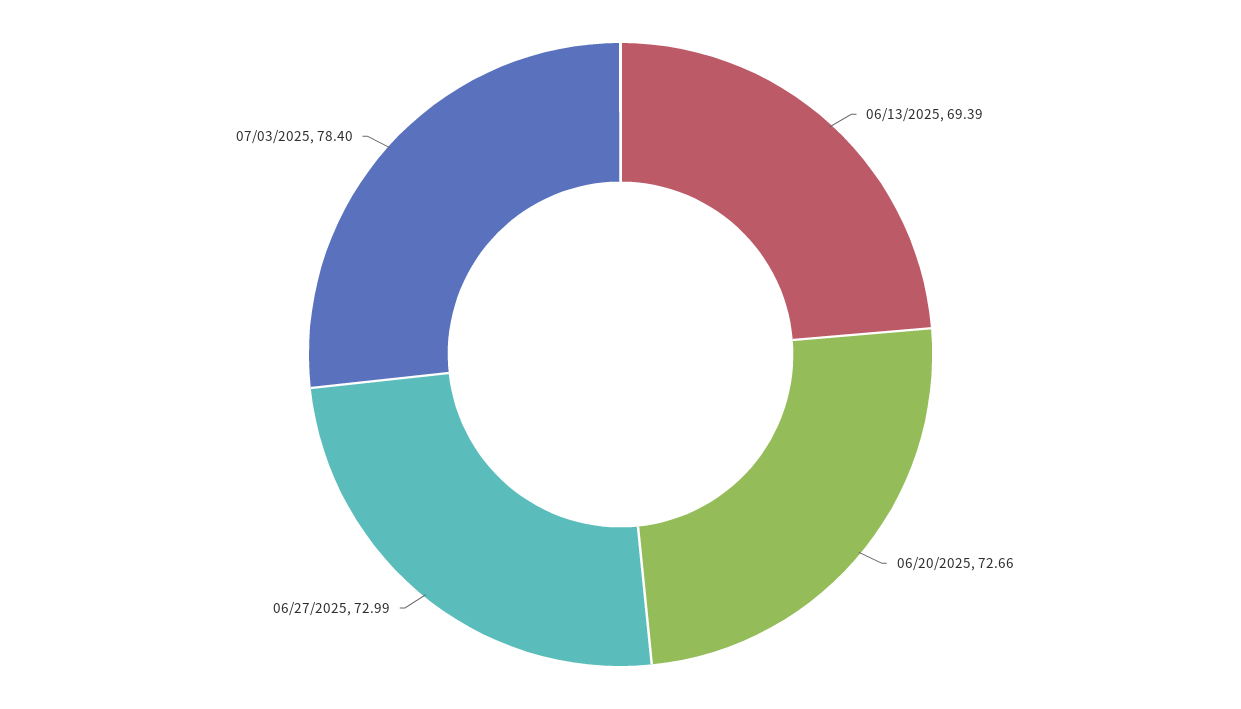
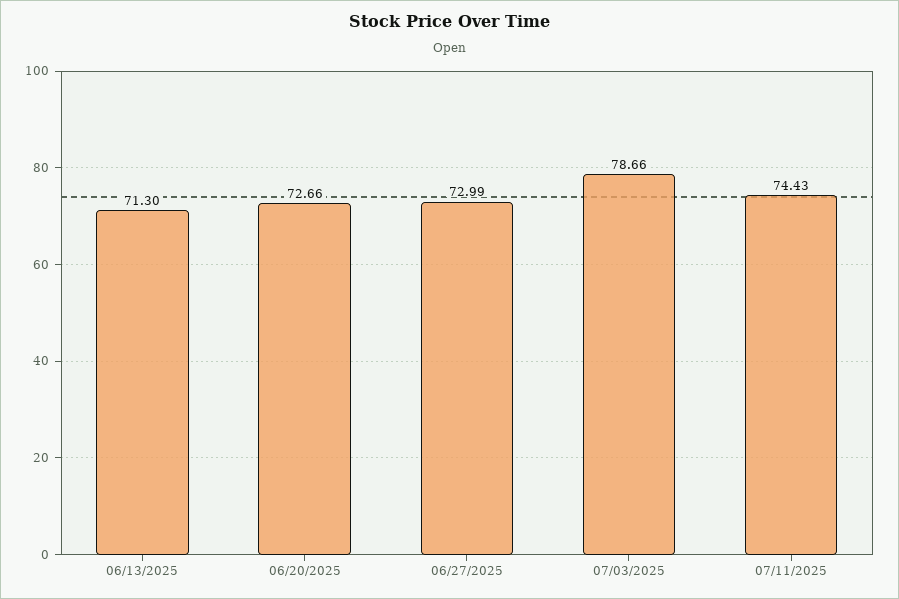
06/13/2025: 69.39 -> 71.3
07/03/2025: 78.4 -> 78.66
07/11/2025: none -> 74.43

